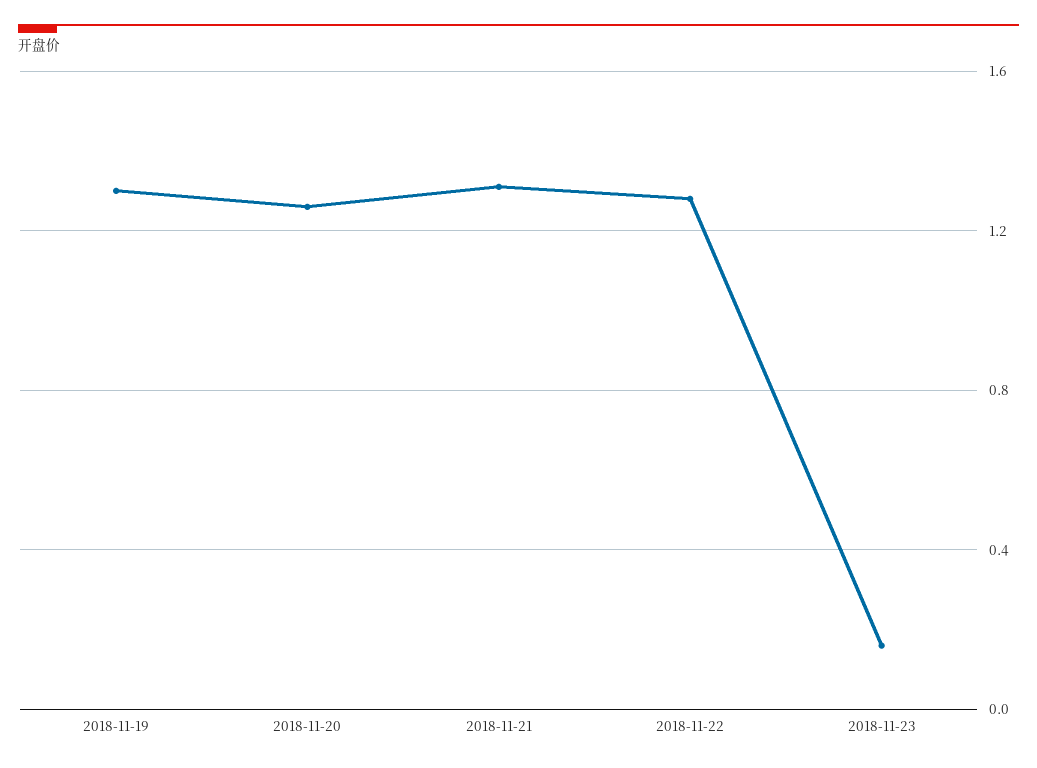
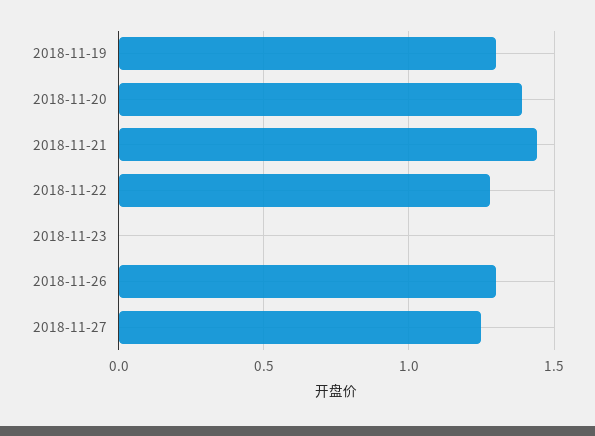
2018-11-20: 1.25 -> 1.4
2018-11-21: 1.3 -> 1.45
2018-11-23: 0.15 -> 0
2018-11-26: none -> 1.3
2018-11-27: none -> 1.25

